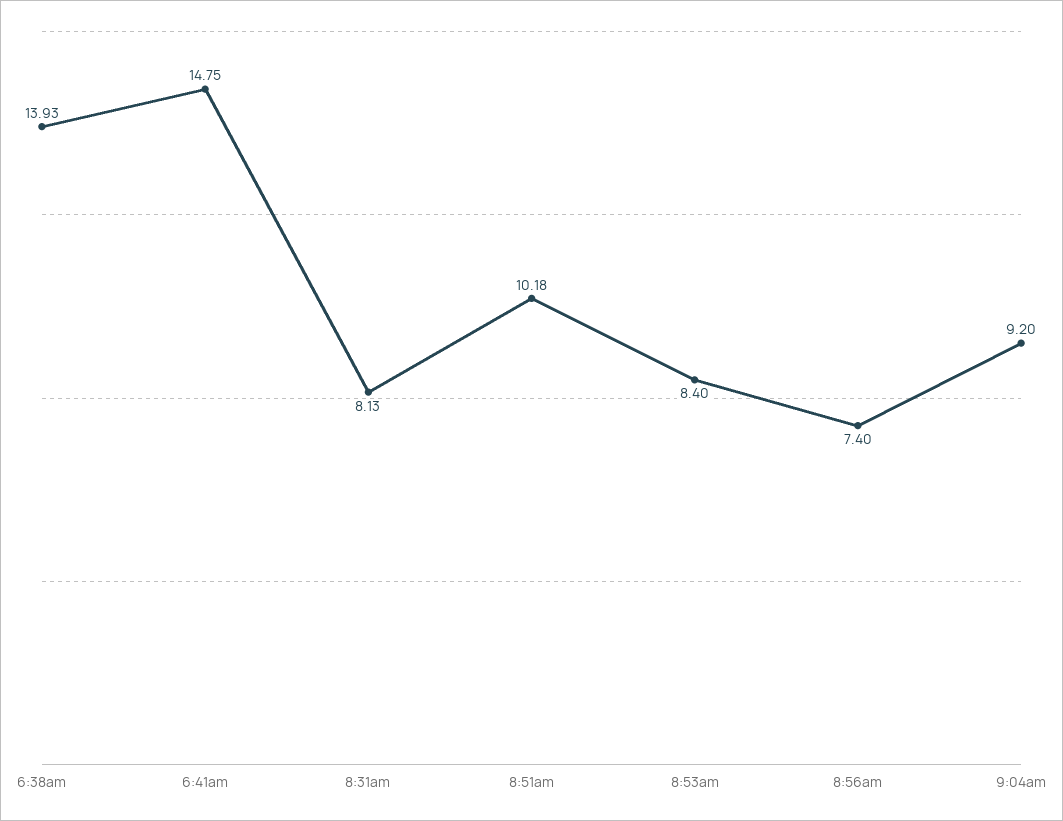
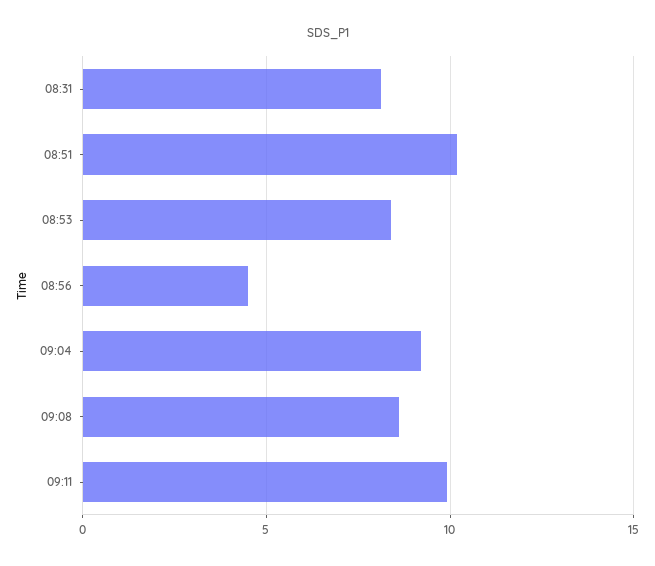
6:38am: 13.93 -> none
6:41am: 14.75 -> none
8:56am: 7.4 -> 4.5
09:08: none -> 8.5
09:11: none -> 10

